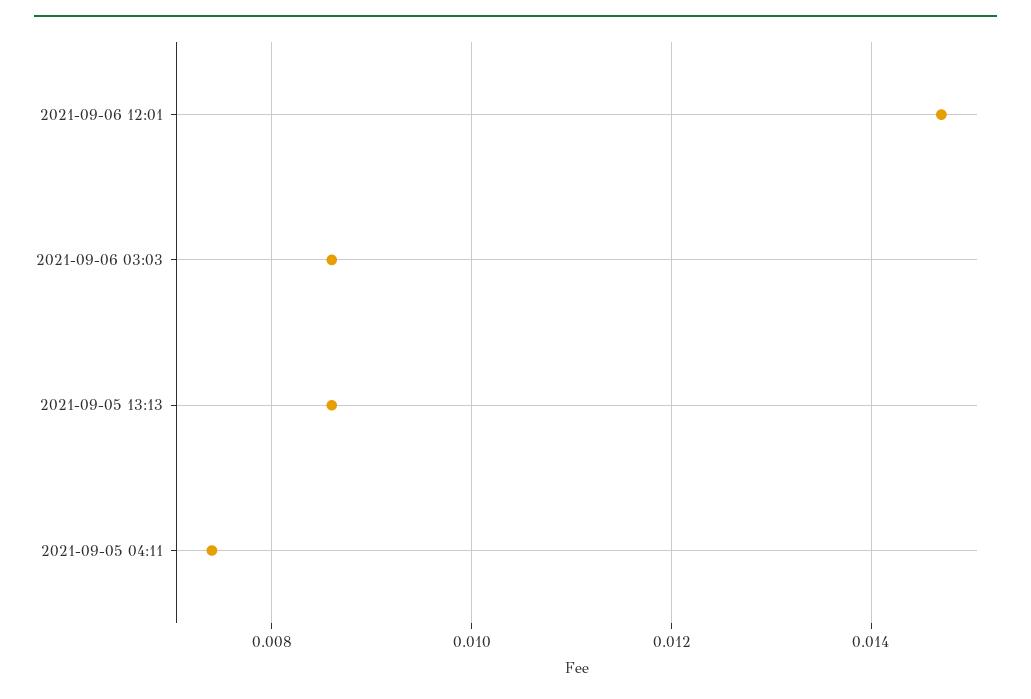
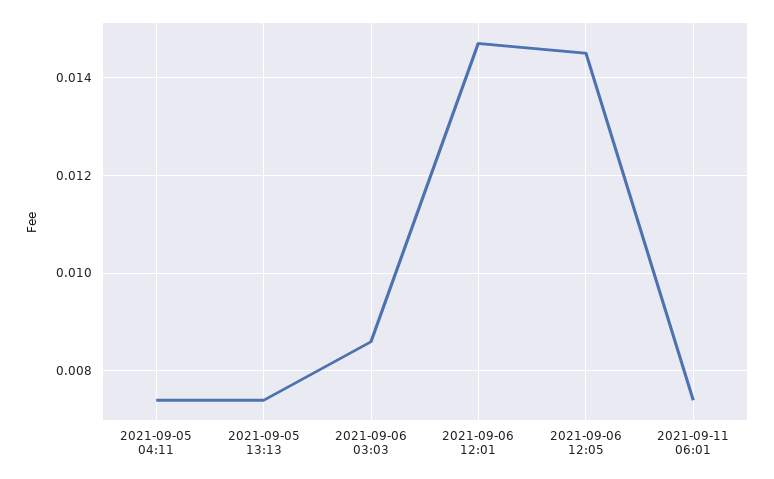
2021-09-05 13:13: 0.0085 -> 0.0075
2021-09-06 12:05: none -> 0.0145
2021-09-11 06:01: none -> 0.0075

